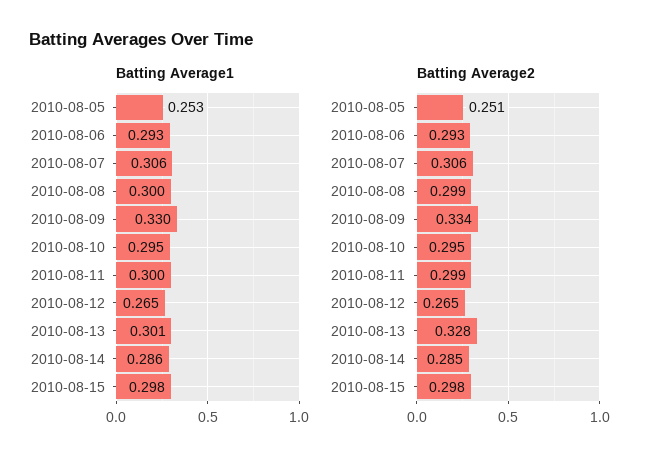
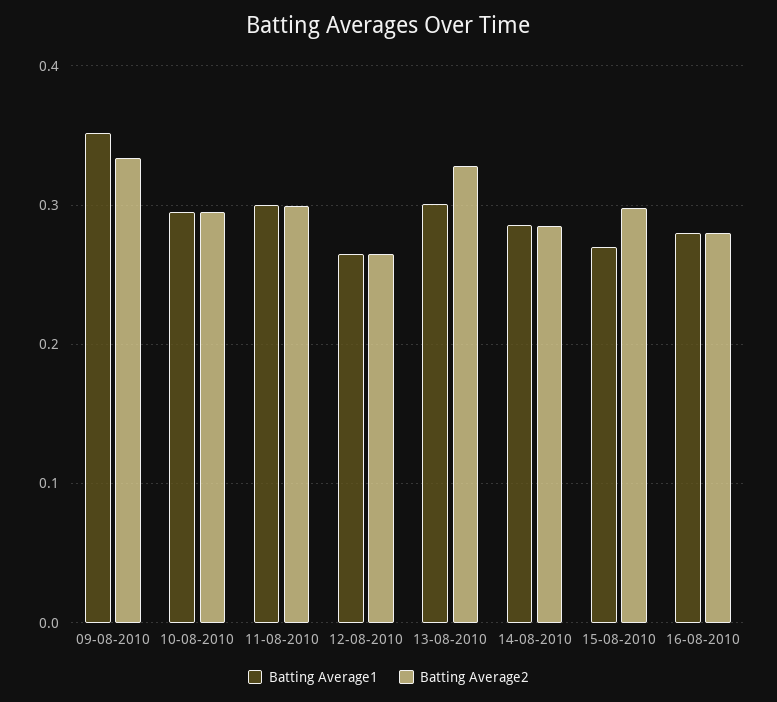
Batting Average1, 2010-08-05: 0.253 -> none
Batting Average1, 2010-08-06: 0.293 -> none
Batting Average1, 2010-08-07: 0.306 -> none
Batting Average1, 2010-08-08: 0.3 -> none
Batting Average1, 2010-08-09: 0.33 -> 0.35
Batting Average1, 2010-08-15: 0.298 -> 0.27
Batting Average2, 2010-08-05: 0.251 -> none
Batting Average2, 2010-08-06: 0.293 -> none
Batting Average2, 2010-08-07: 0.306 -> none
Batting Average2, 2010-08-08: 0.299 -> none
Batting Average1, 16-08-2010: none -> 0.28
Batting Average2, 16-08-2010: none -> 0.28

